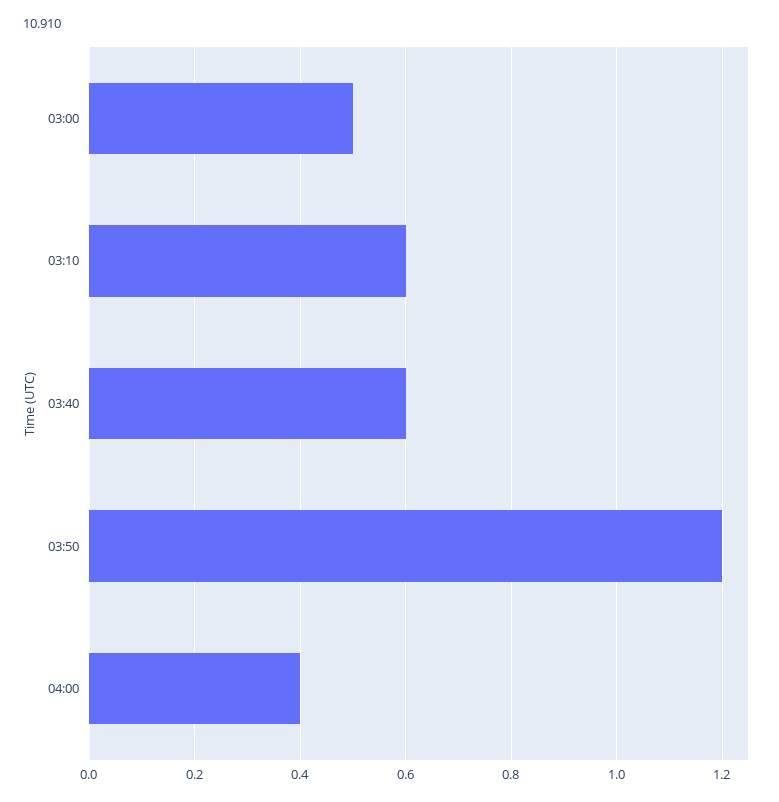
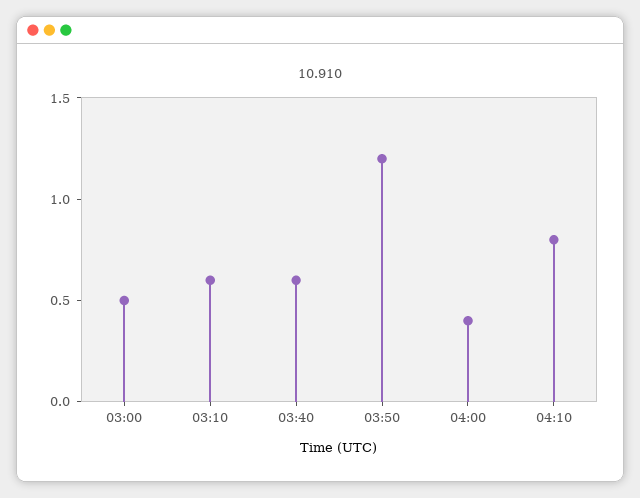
04:10: none -> 0.8

